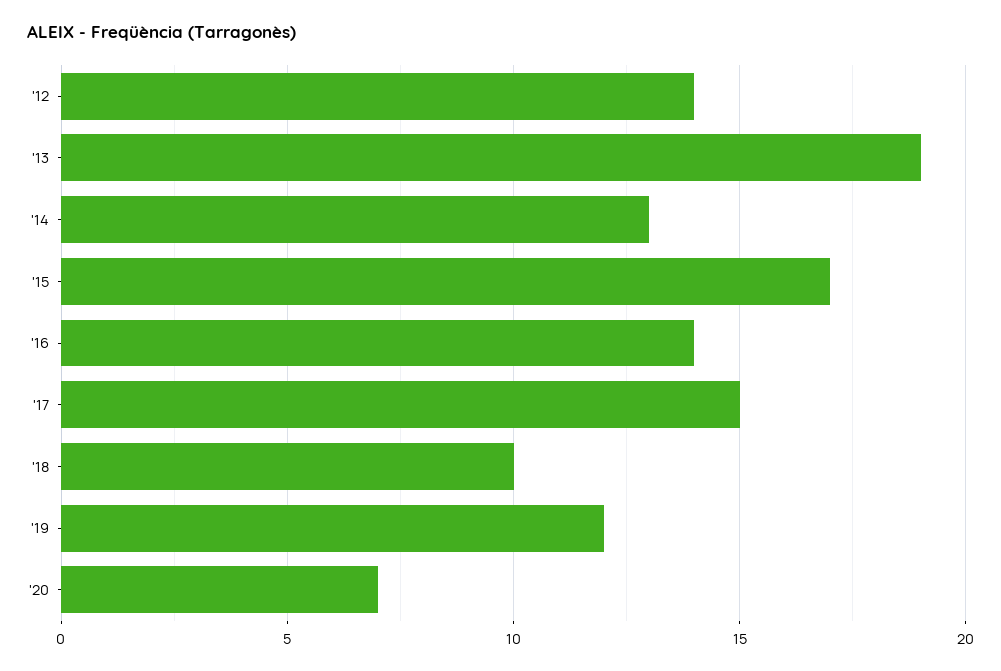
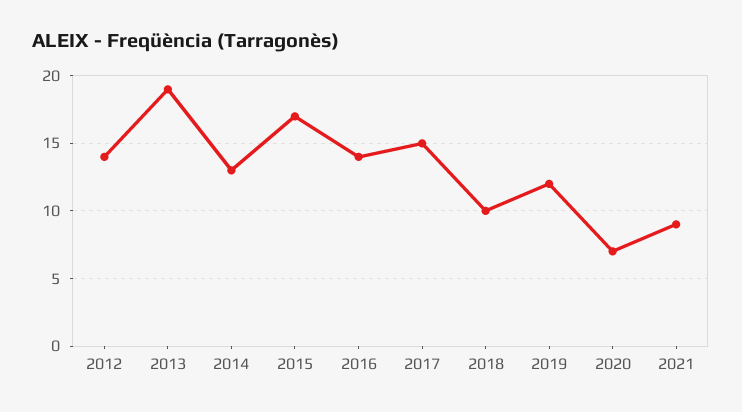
2021: none -> 9

